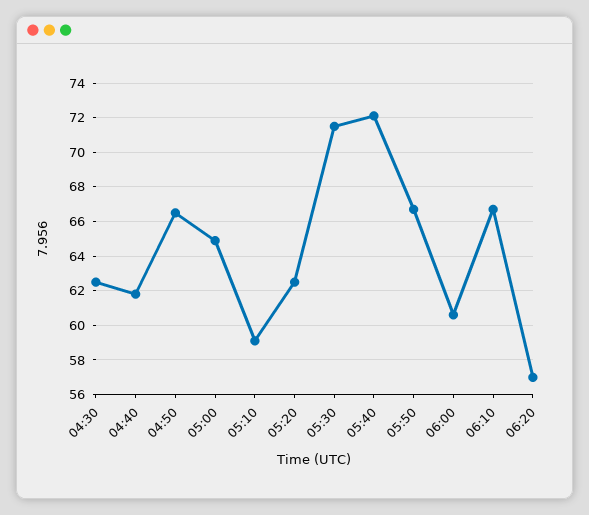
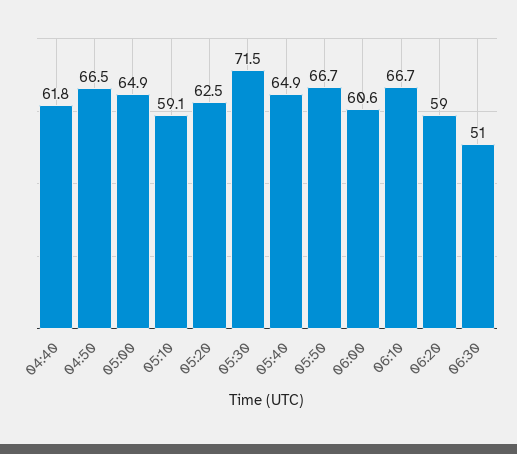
04:30: 62.5 -> none
05:40: 72 -> 64.9
06:20: 57 -> 59
06:30: none -> 51

